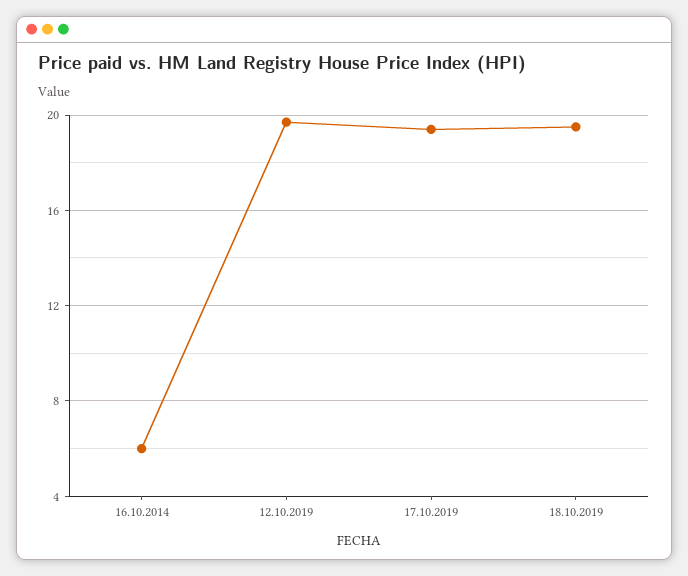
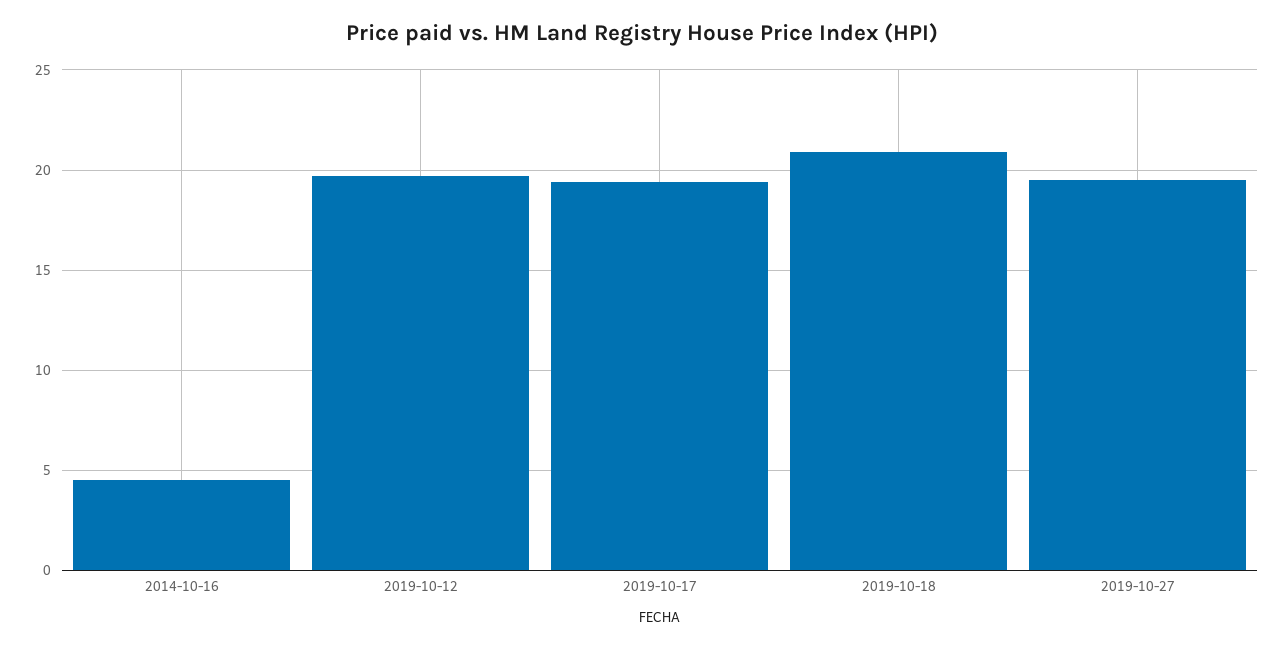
16.10.2014: 6 -> 4.5
18.10.2019: 19.5 -> 21
2019-10-27: none -> 19.5

